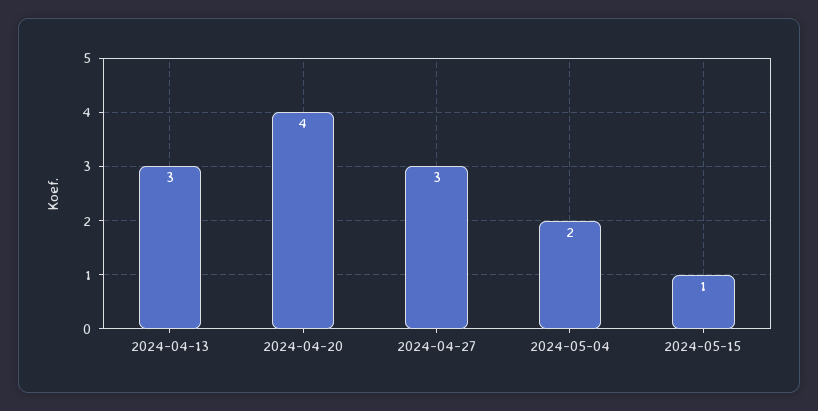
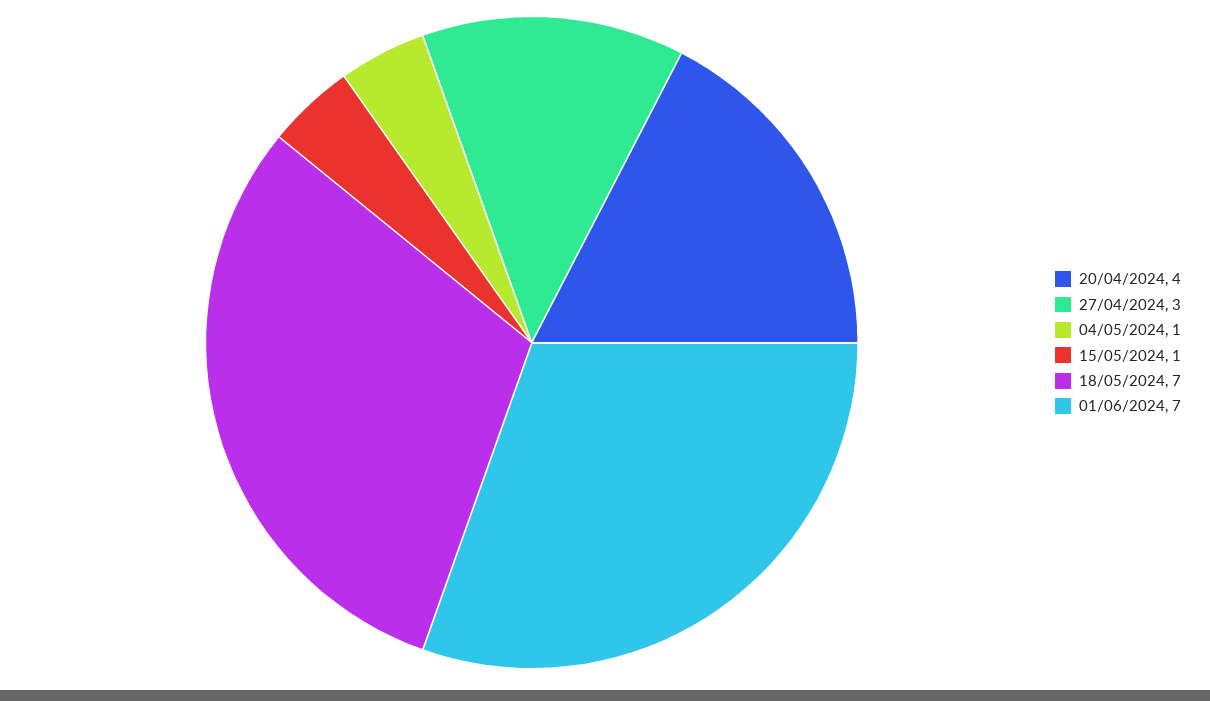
2024-04-13: 3 -> none
2024-05-04: 2 -> 1
18/05/2024: none -> 7
01/06/2024: none -> 7

